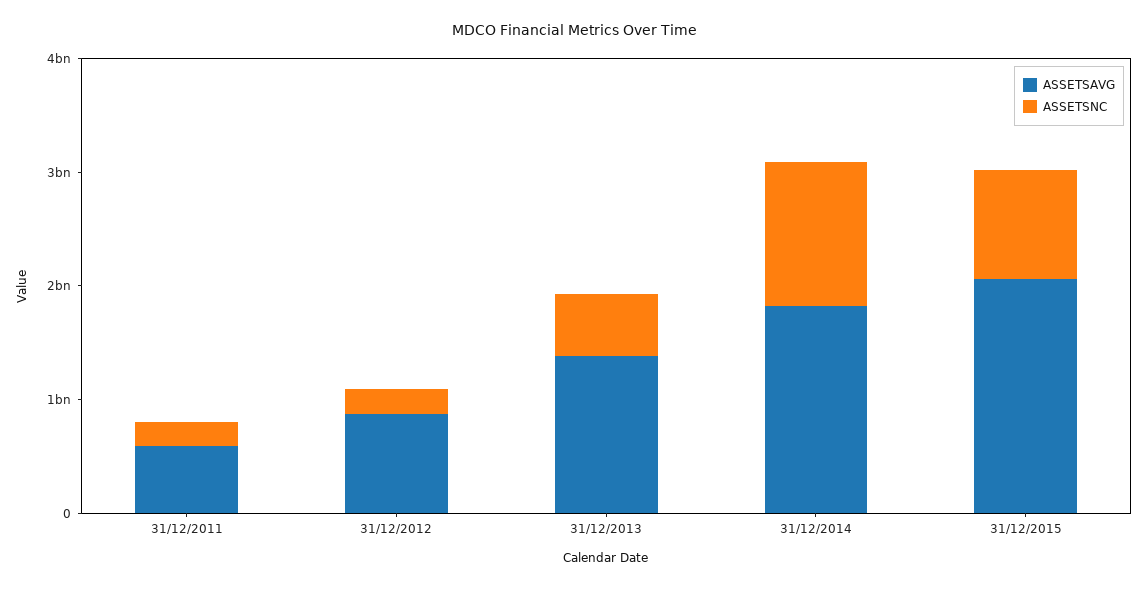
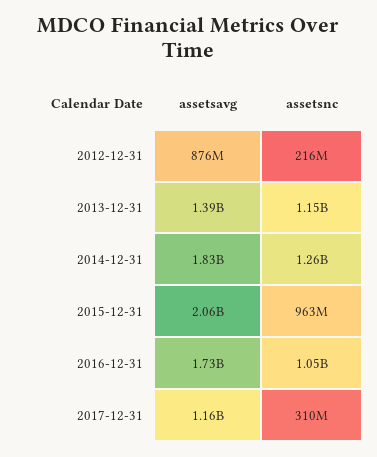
ASSETSAVG, 31/12/2011: 600000000 -> none
ASSETSNC, 31/12/2011: 200000000 -> none
ASSETSNC, 31/12/2013: 600000000 -> 1150000000
ASSETSAVG, 2016-12-31: none -> 1730000000
ASSETSNC, 2016-12-31: none -> 1050000000
ASSETSAVG, 2017-12-31: none -> 1160000000
ASSETSNC, 2017-12-31: none -> 310000000

